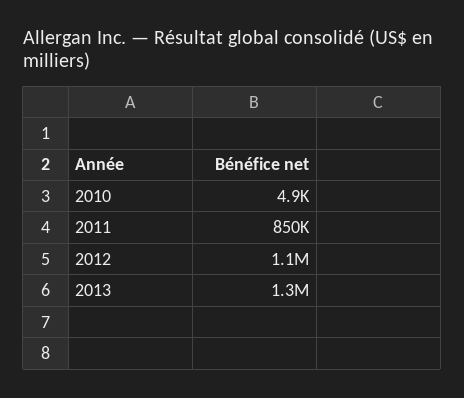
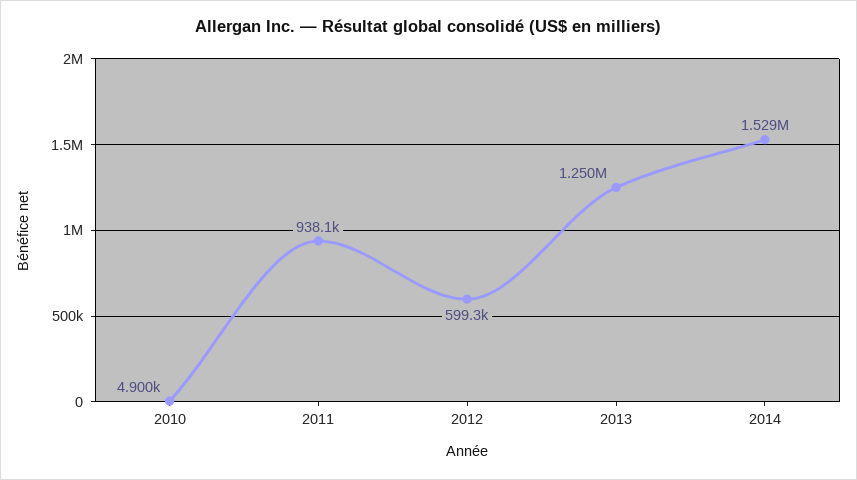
2011: 850000 -> 938100
2012: 1100000 -> 599300
2014: none -> 1529000

